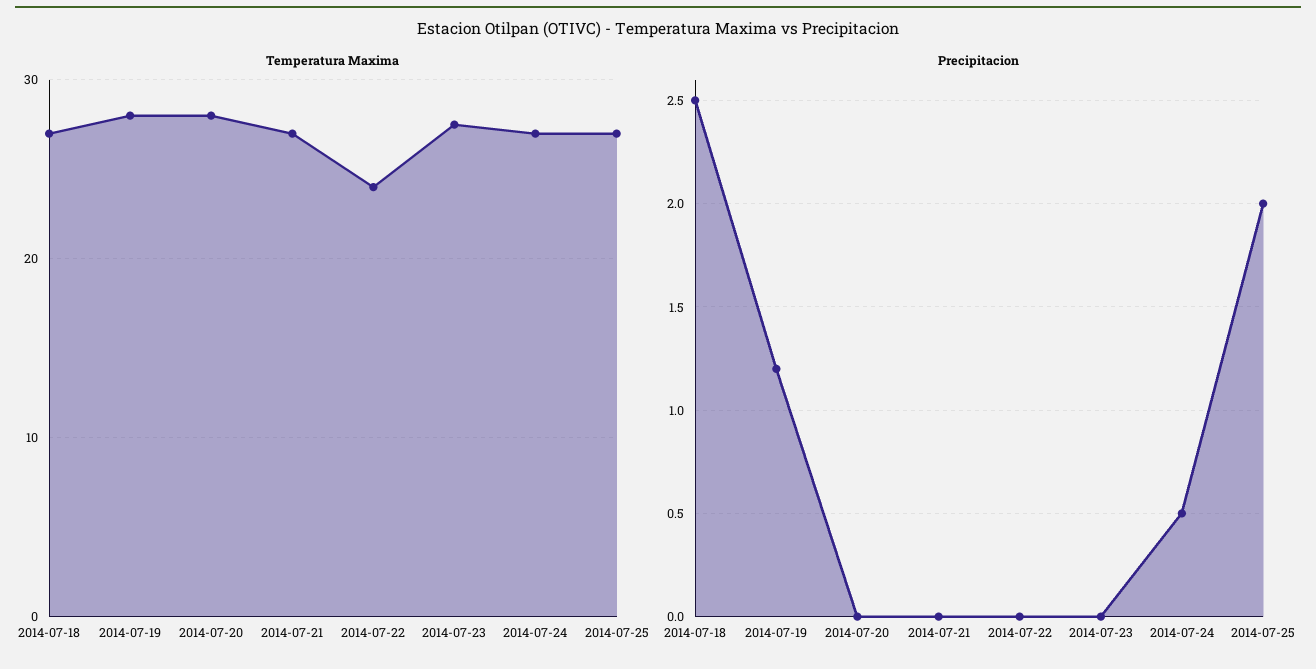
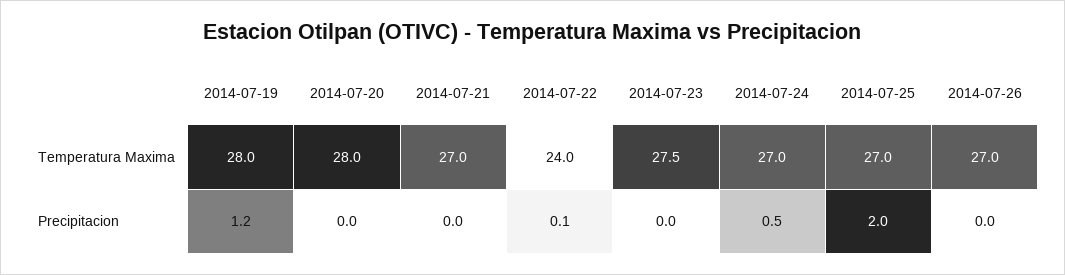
Temperatura Maxima, 2014-07-18: 27 -> none
Precipitacion, 2014-07-18: 2.5 -> none
Precipitacion, 2014-07-22: 0 -> 0.1
Temperatura Maxima, 2014-07-26: none -> 27
Precipitacion, 2014-07-26: none -> 0

